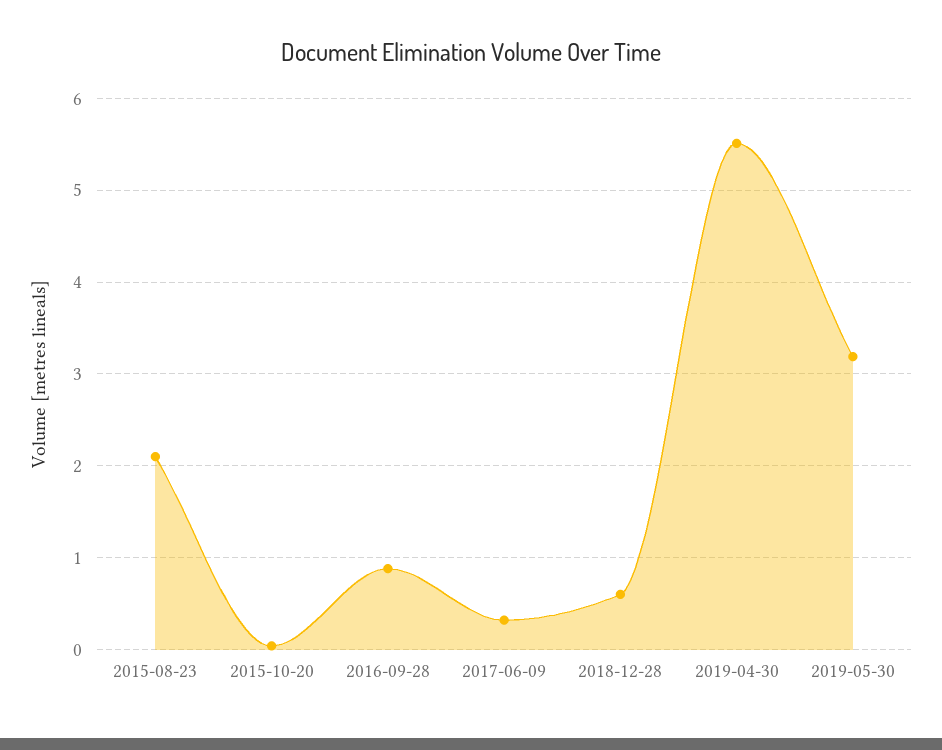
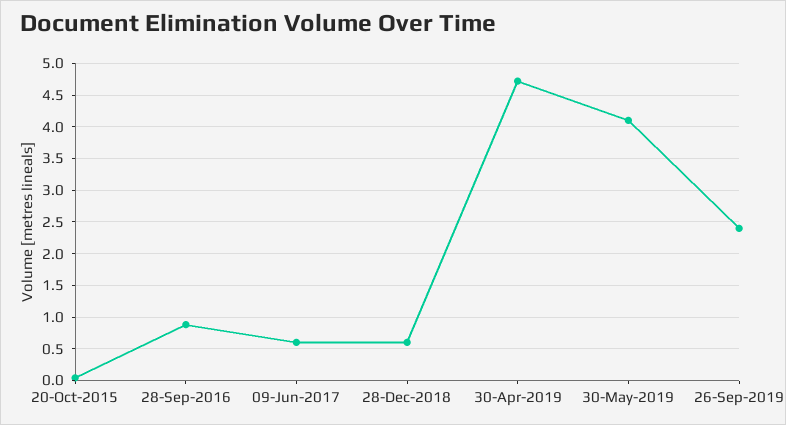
2015-08-23: 2.1 -> none
2017-06-09: 0.3 -> 0.6
2019-04-30: 5.5 -> 4.7
2019-05-30: 3.2 -> 4.1
26-Sep-2019: none -> 2.4

